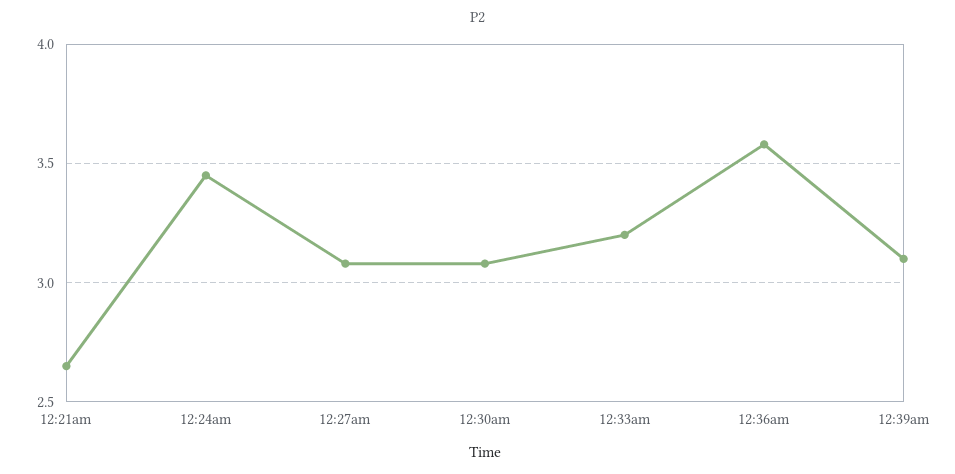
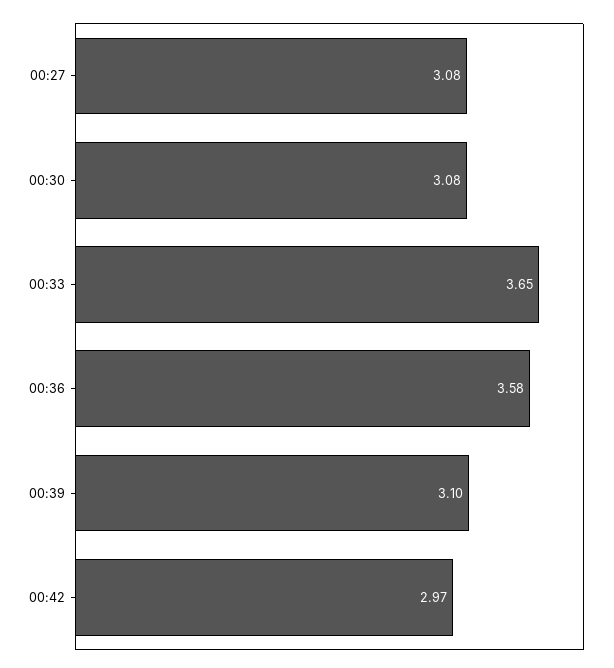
12:21am: 2.65 -> none
12:24am: 3.45 -> none
12:33am: 3.2 -> 3.65
00:42: none -> 2.97

